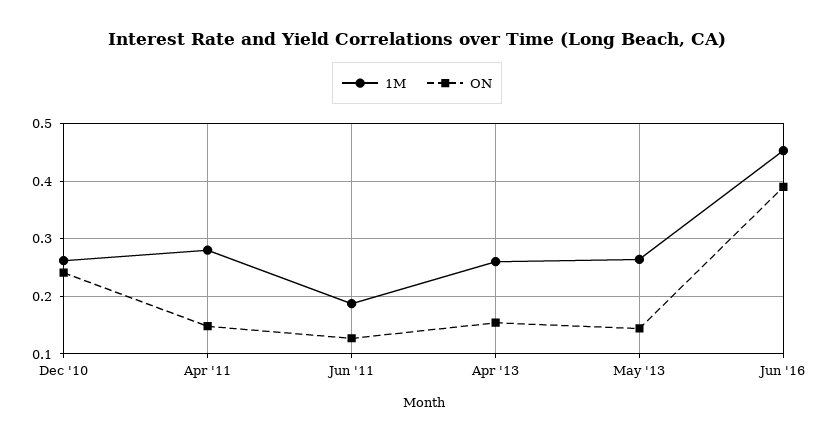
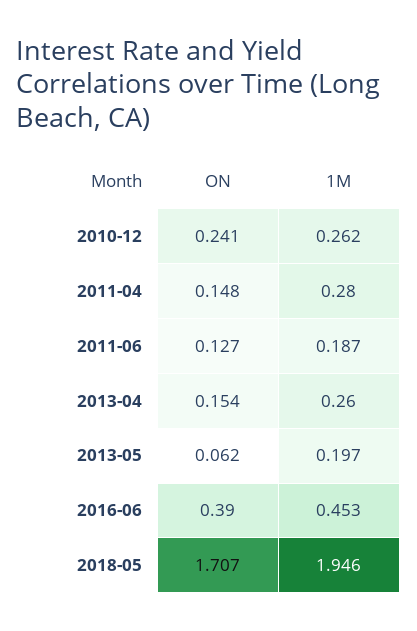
1M, May '13: 0.26 -> 0.197
ON, May '13: 0.14 -> 0.062
ON, 2018-05: none -> 1.707
1M, 2018-05: none -> 1.946

